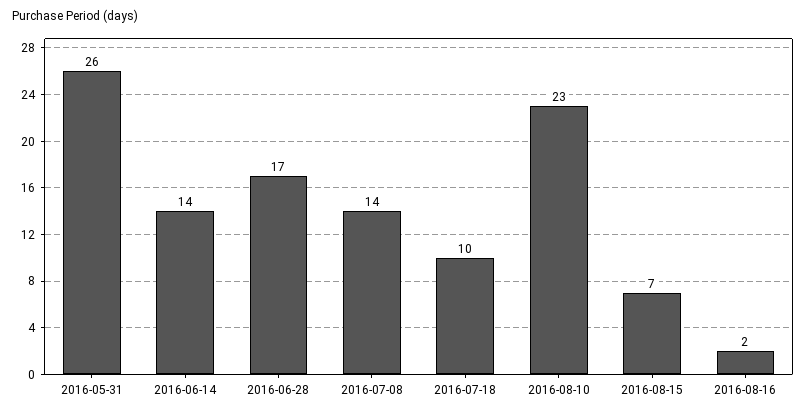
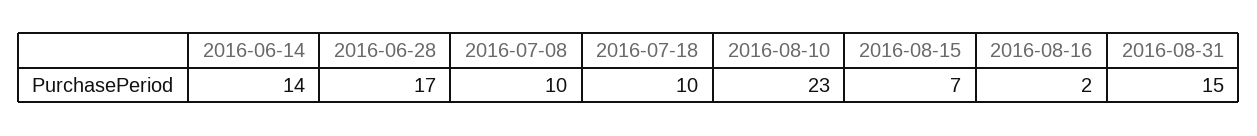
2016-05-31: 26 -> none
2016-07-08: 14 -> 10
2016-08-31: none -> 15

